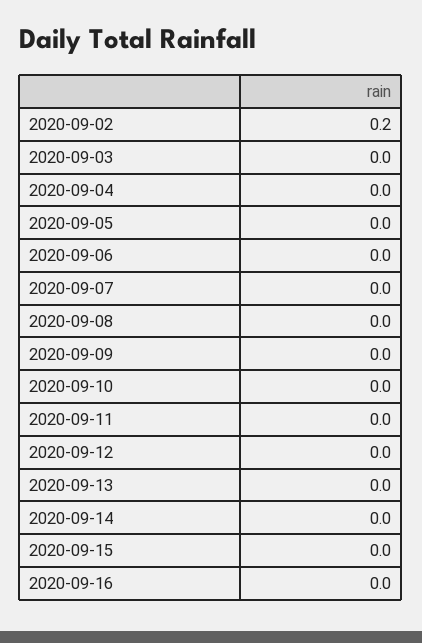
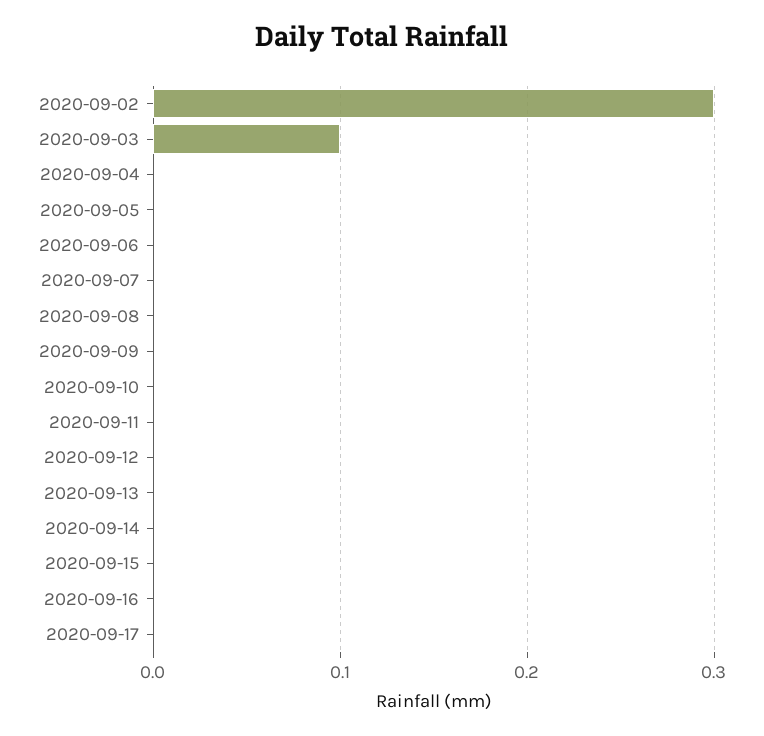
2020-09-02: 0.2 -> 0.3
2020-09-03: 0 -> 0.1
2020-09-17: none -> 0

